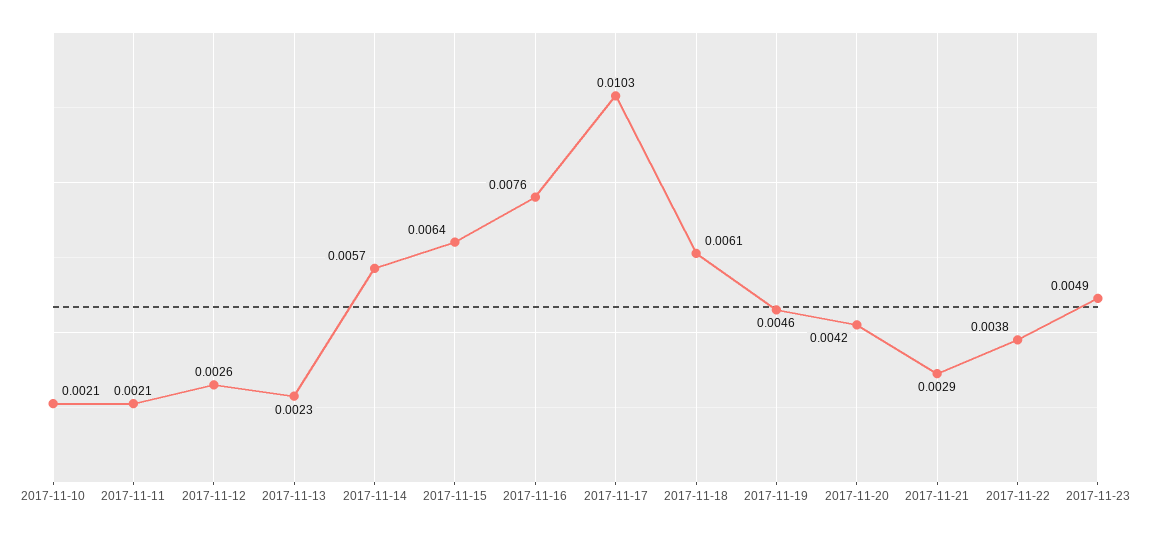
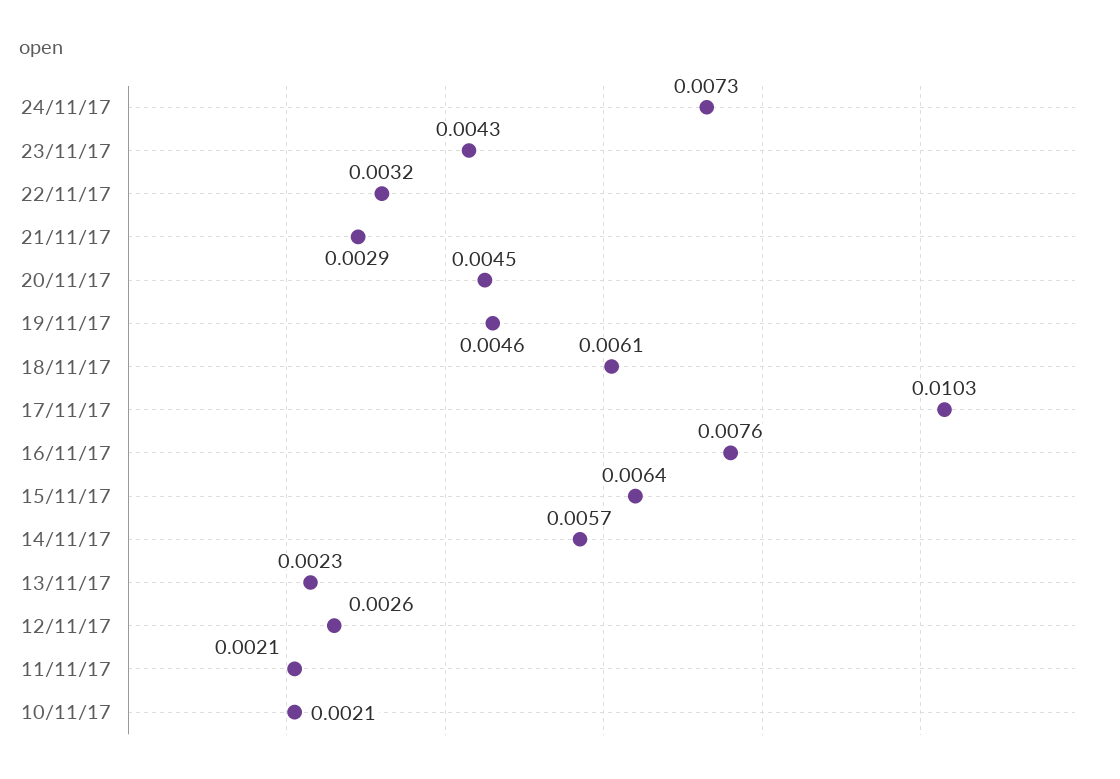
2017-11-20: 0.0042 -> 0.0045
2017-11-22: 0.0038 -> 0.0032
2017-11-23: 0.0049 -> 0.0043
24/11/17: none -> 0.0073

